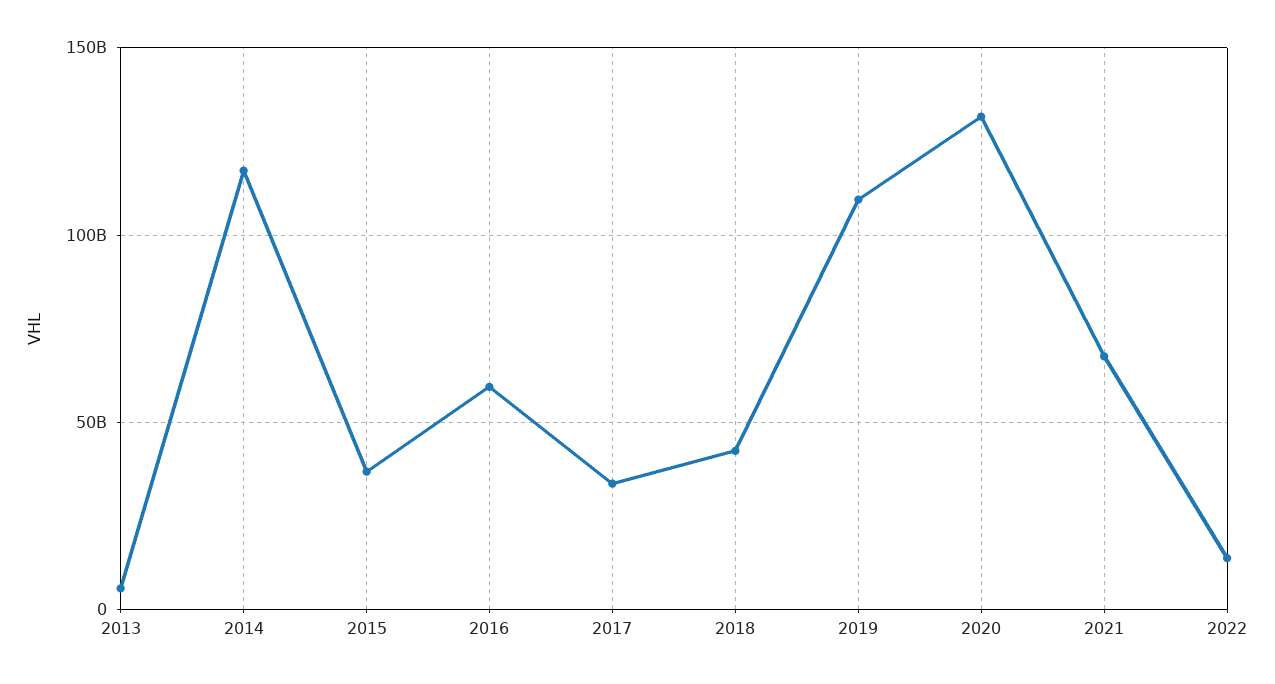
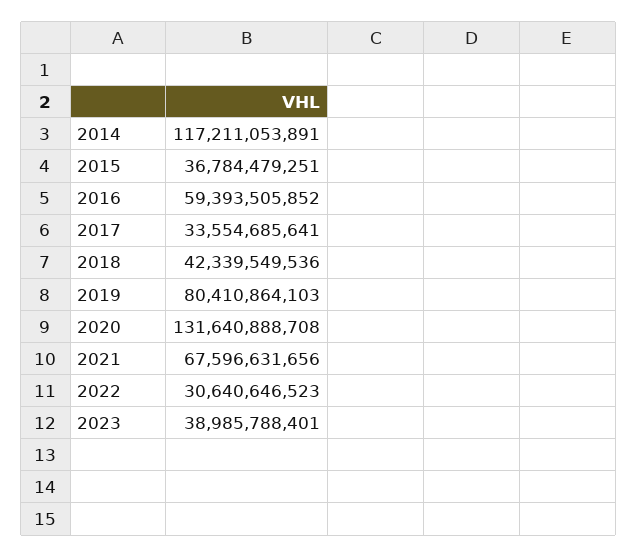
2013: 5000000000 -> none
2019: 110000000000 -> 80410864103
2022: 15000000000 -> 30640646523
2023: none -> 38985788401

